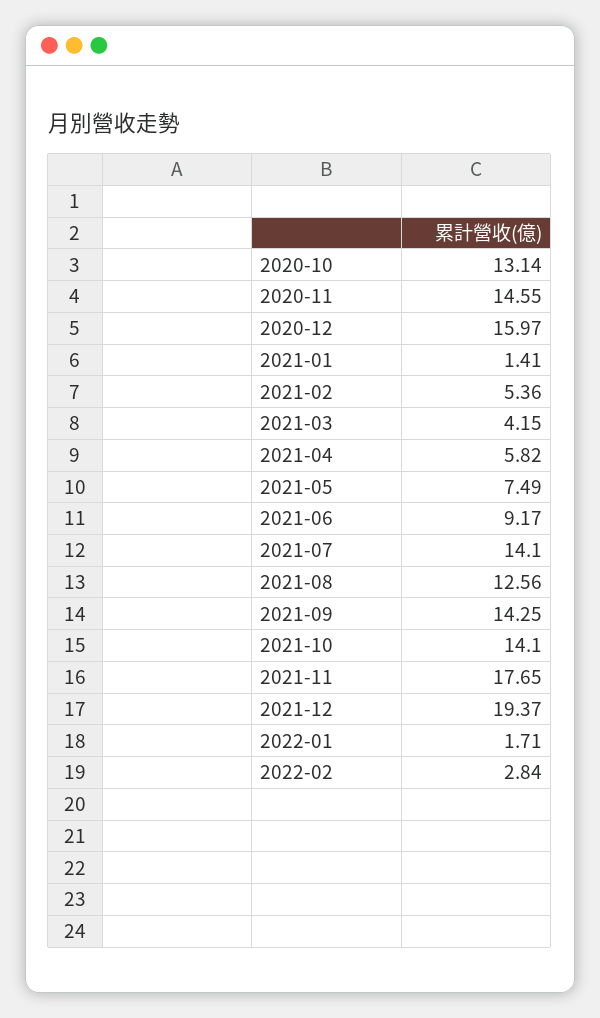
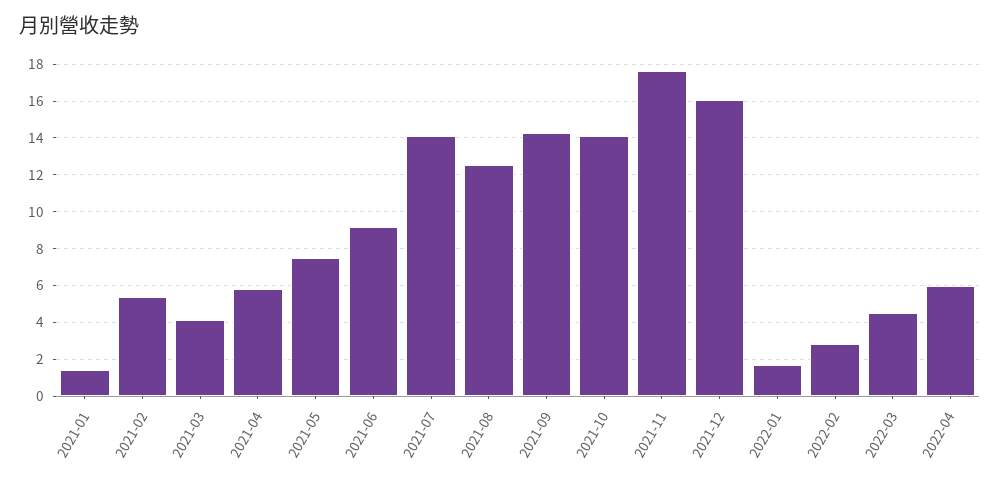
2020-10: 13.14 -> none
2020-11: 14.55 -> none
2020-12: 15.97 -> none
2021-12: 19.37 -> 16
2022-03: none -> 4.5
2022-04: none -> 6

